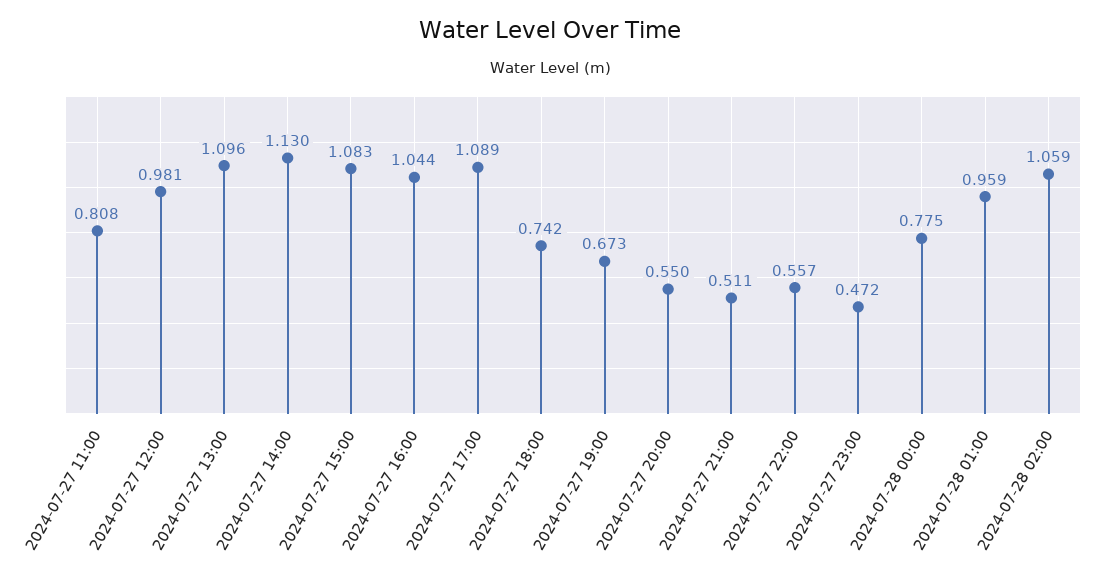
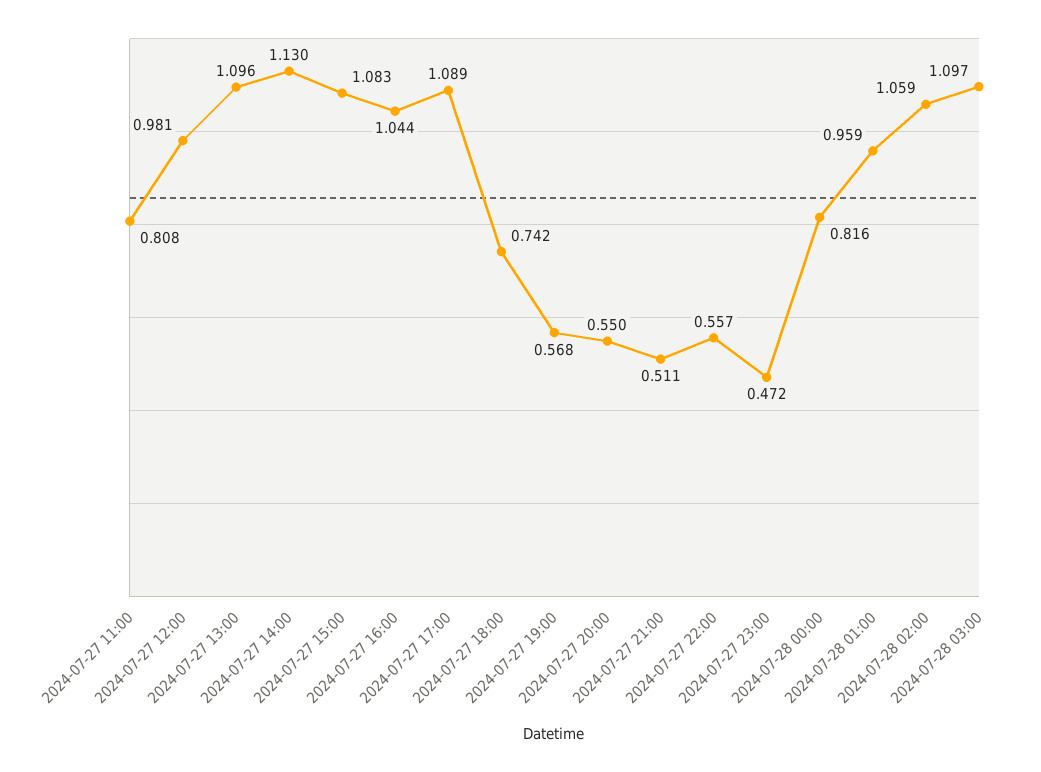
2024-07-27 19:00: 0.673 -> 0.568
2024-07-28 00:00: 0.775 -> 0.816
2024-07-28 03:00: none -> 1.097

